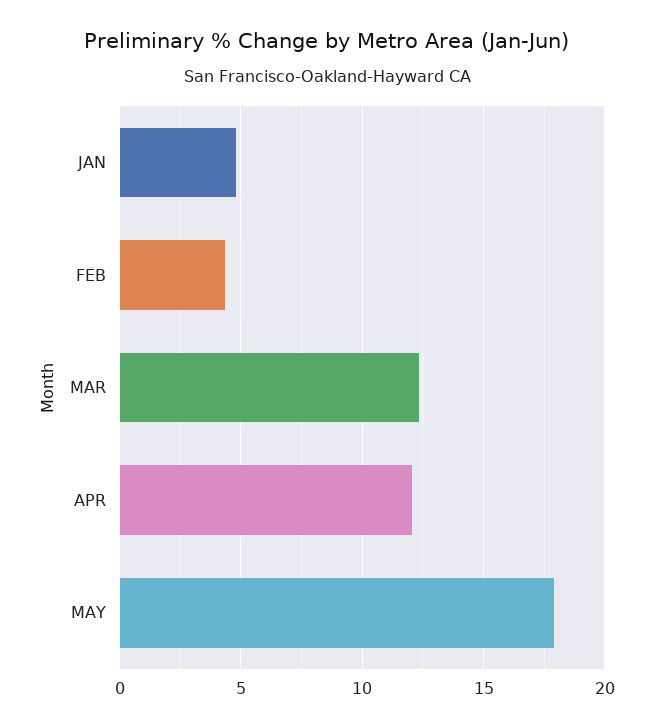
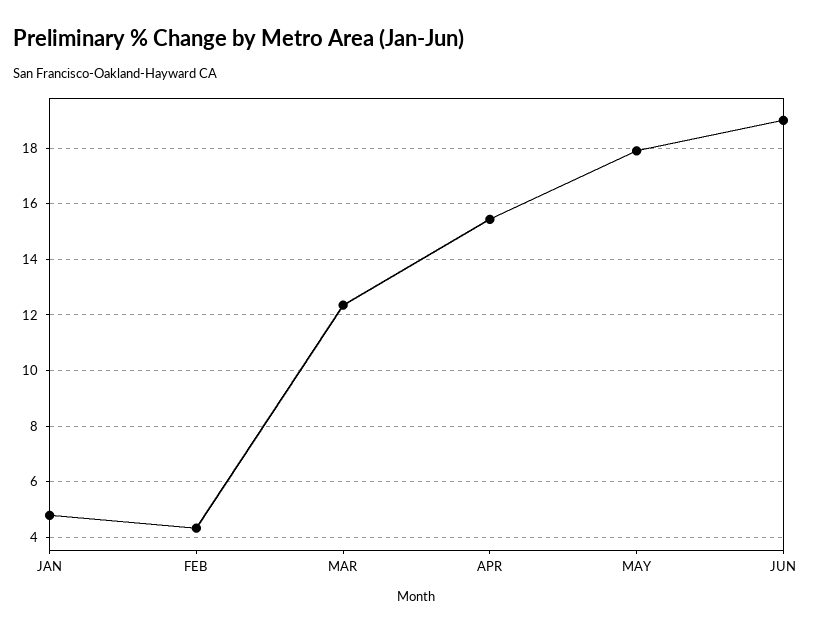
APR: 12 -> 15.5
JUN: none -> 19

